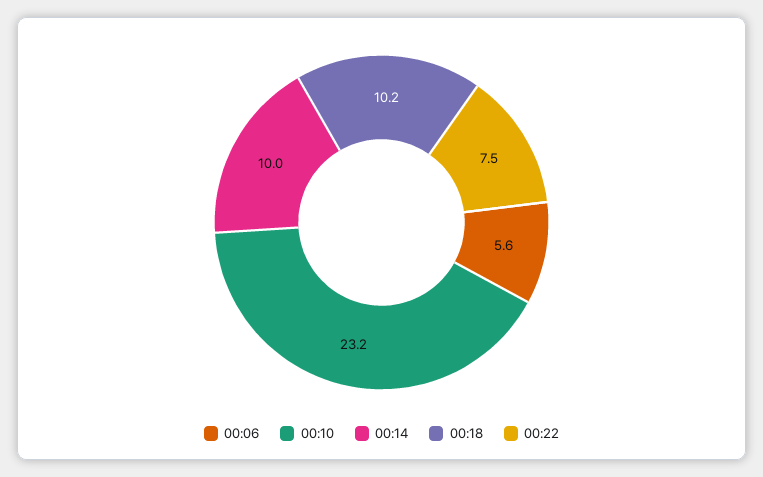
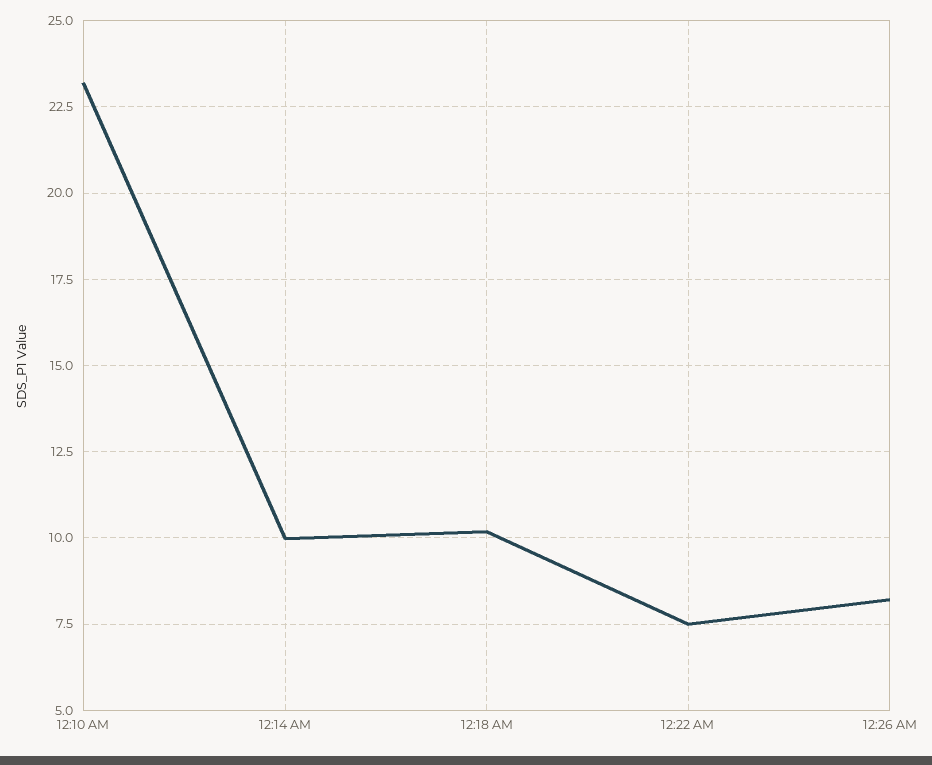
00:06: 5.6 -> none
12:26 AM: none -> 8.25

